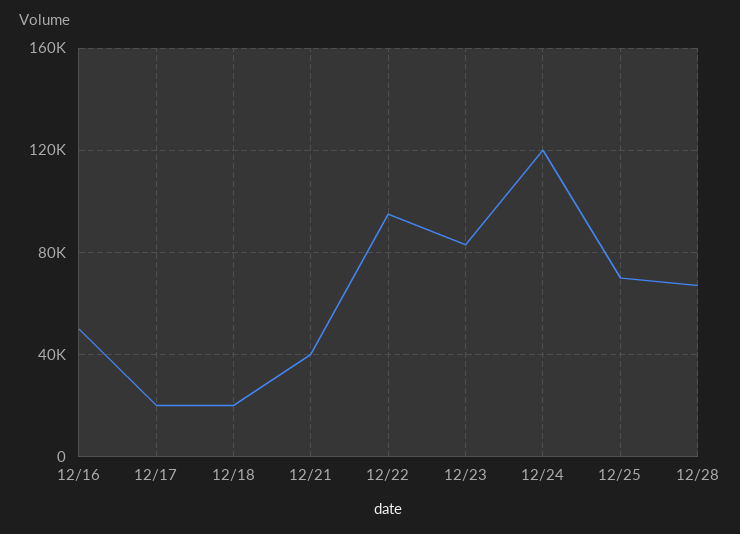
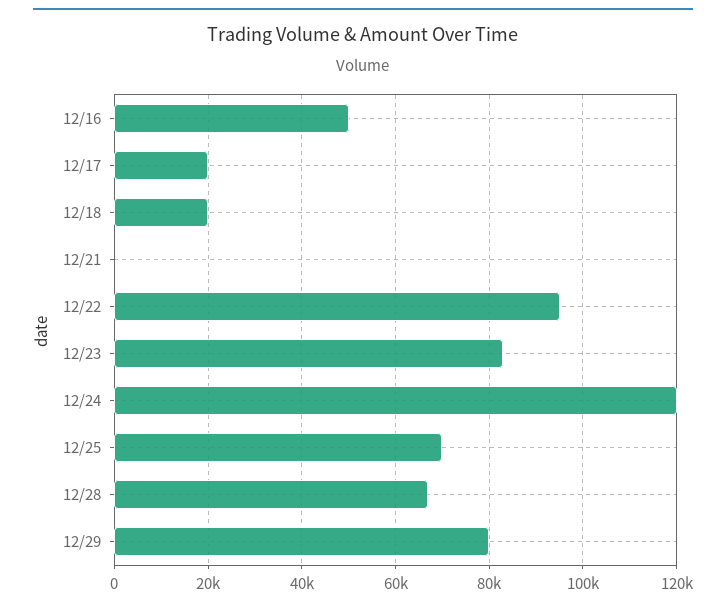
12/21: 40000 -> 0
12/29: none -> 80000

